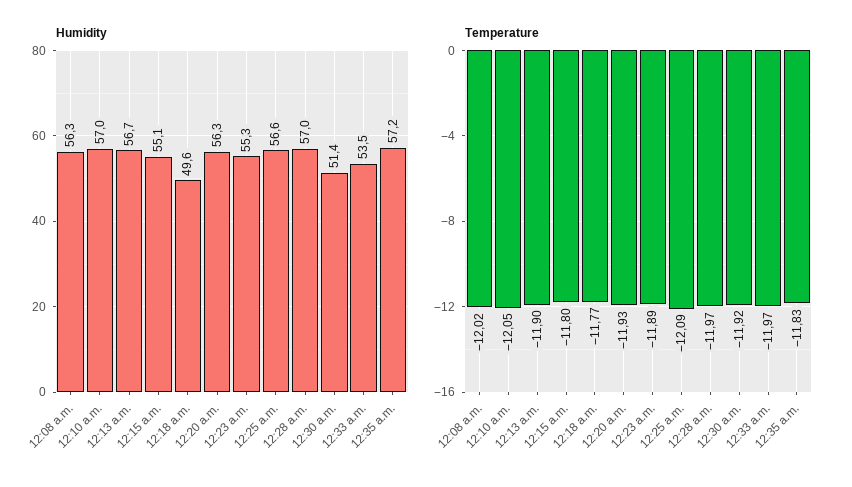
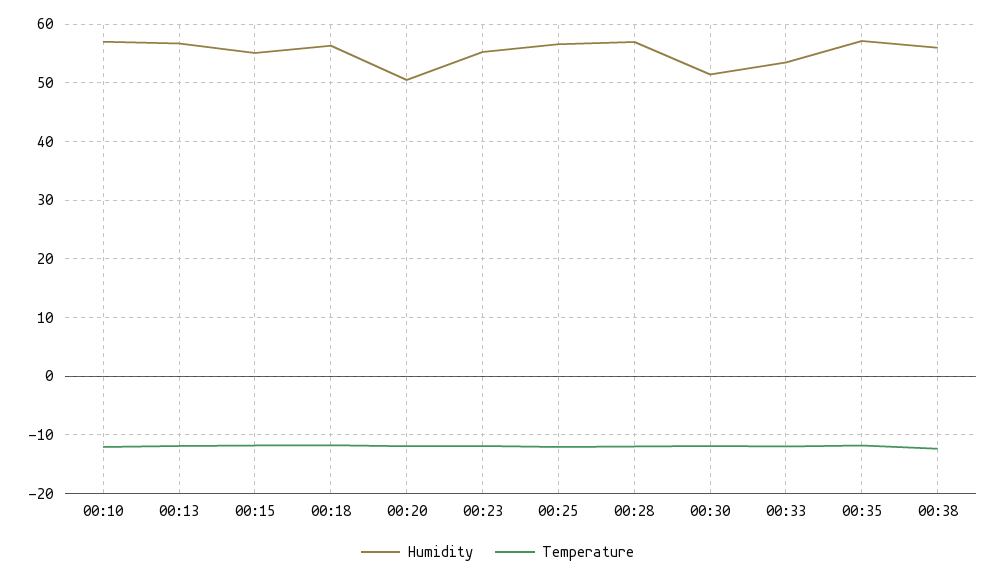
Humidity, 12:08 a.m.: 56.3 -> none
Humidity, 12:18 a.m.: 49.6 -> 56
Humidity, 12:20 a.m.: 56.3 -> 50
Temperature, 12:08 a.m.: -12.02 -> none
Humidity, 00:38: none -> 56
Temperature, 00:38: none -> -12

